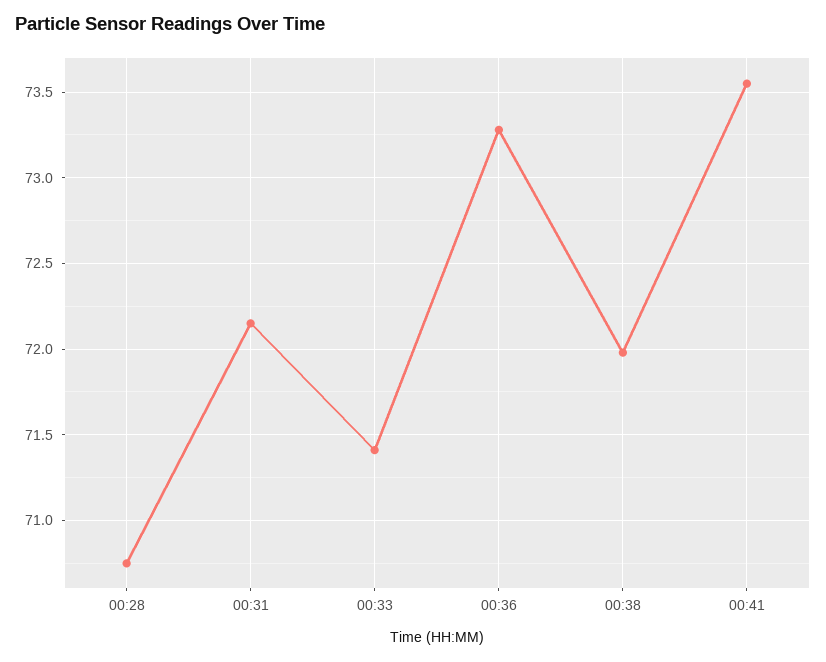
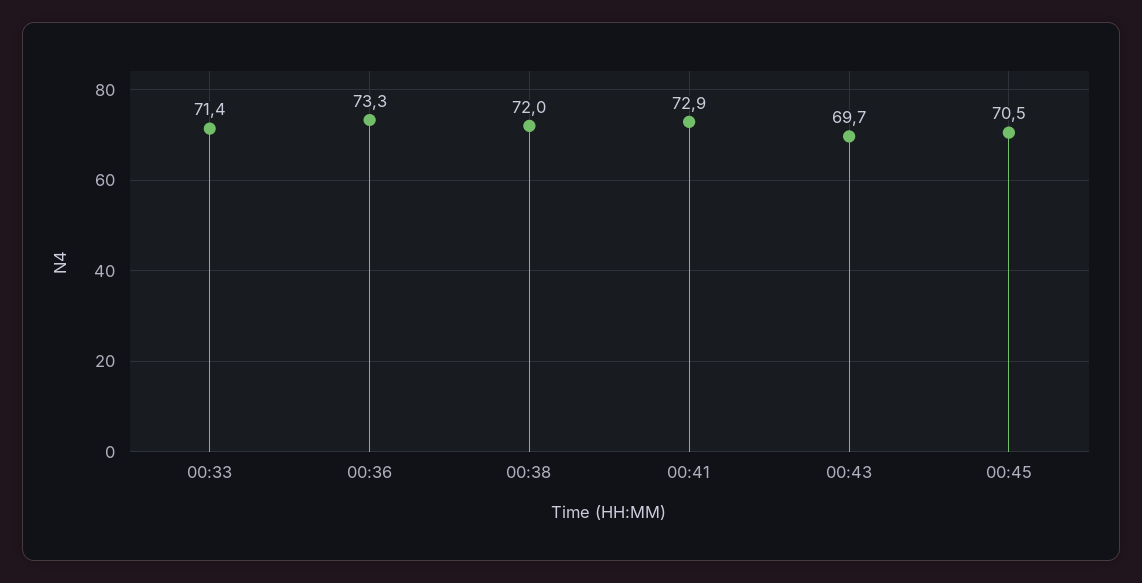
00:28: 70.75 -> none
00:31: 72.15 -> none
00:41: 73.55 -> 72.9
00:43: none -> 69.7
00:45: none -> 70.5

